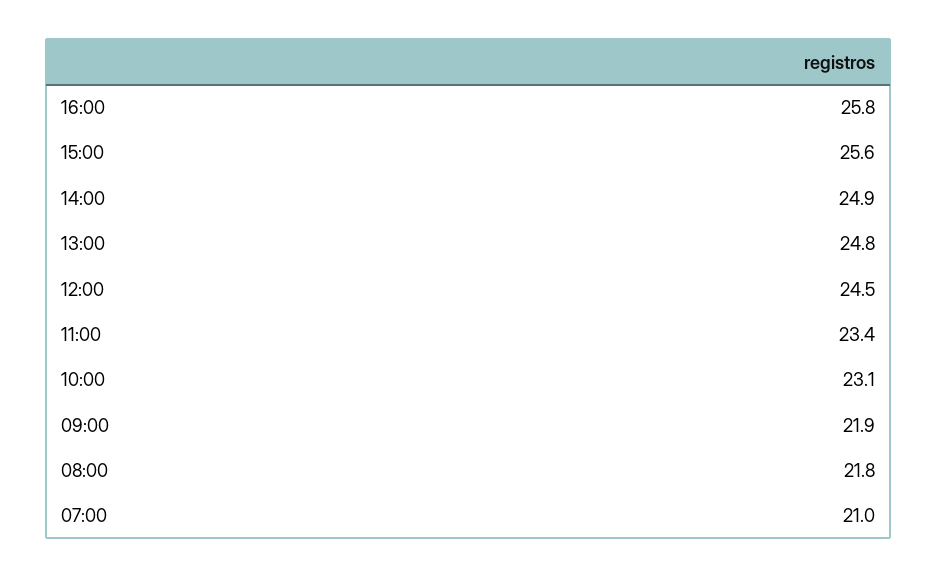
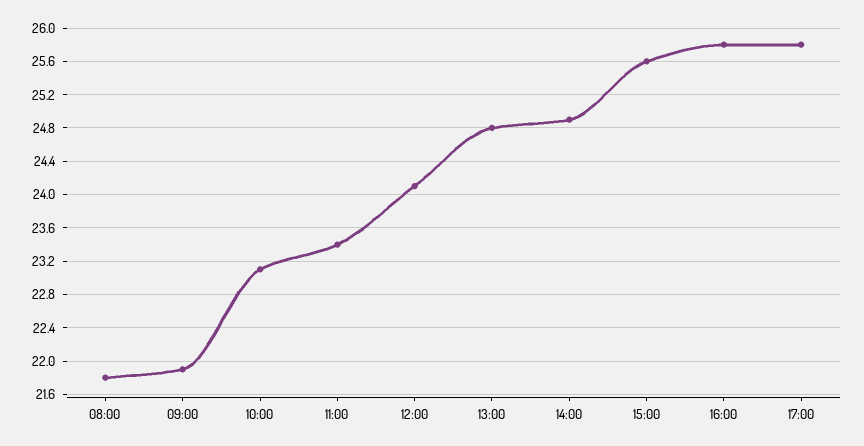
12:00: 24.5 -> 24.1
07:00: 21 -> none
17:00: none -> 25.8

